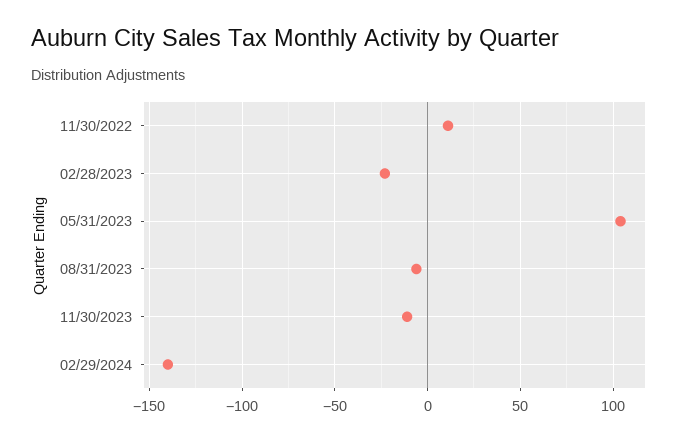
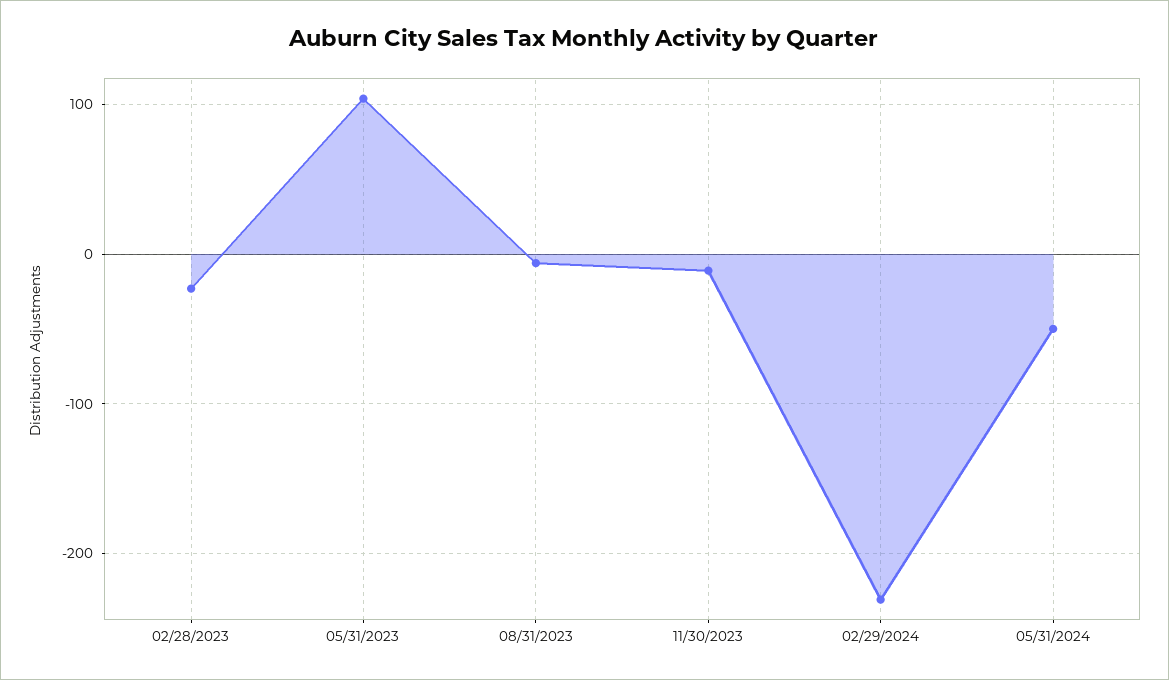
11/30/2022: 10 -> none
02/29/2024: -140 -> -230
05/31/2024: none -> -50

